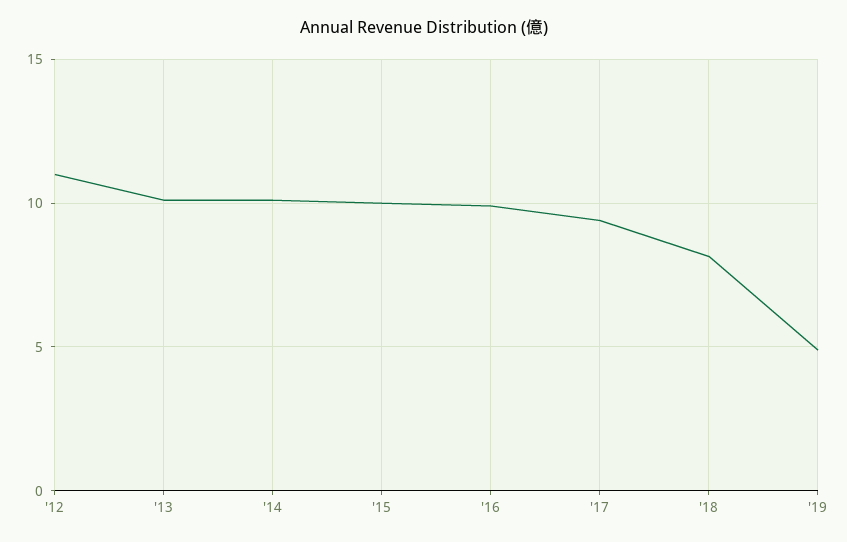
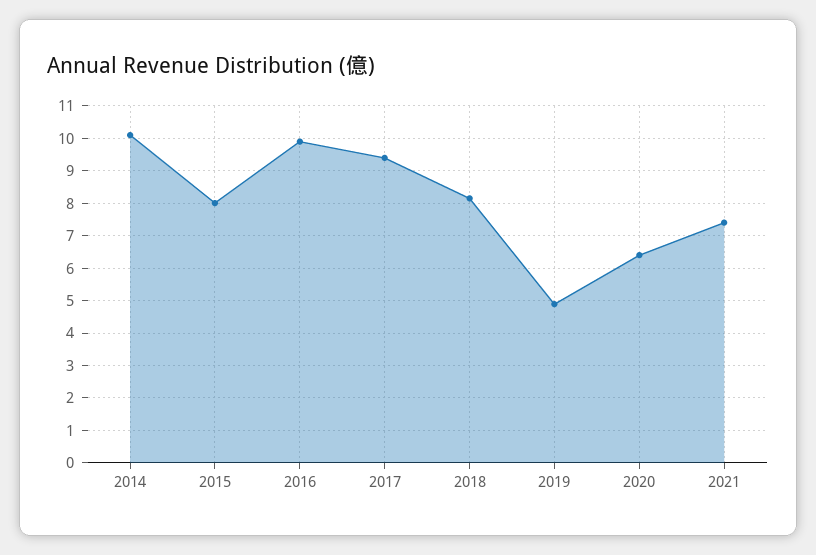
'12: 11 -> none
'13: 10 -> none
'15: 10 -> 8
2020: none -> 6.4
2021: none -> 7.4

